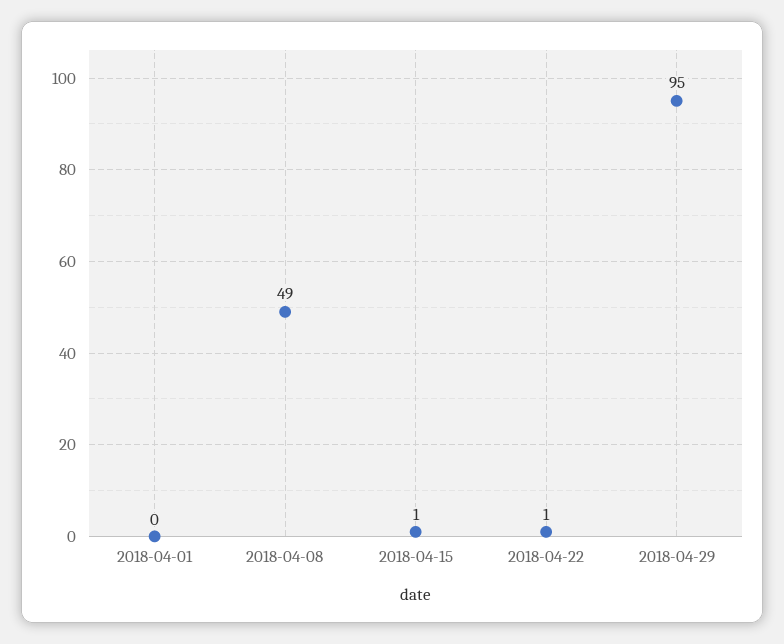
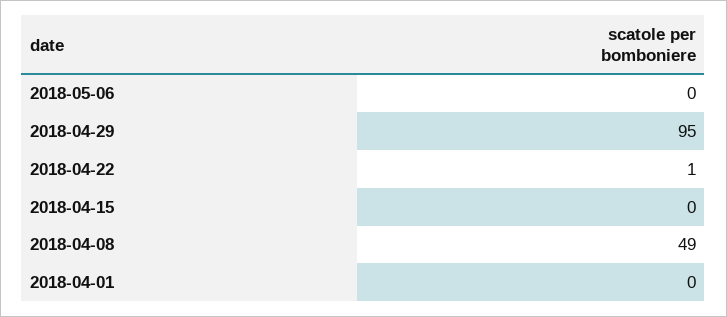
2018-04-15: 1 -> 0
2018-05-06: none -> 0

